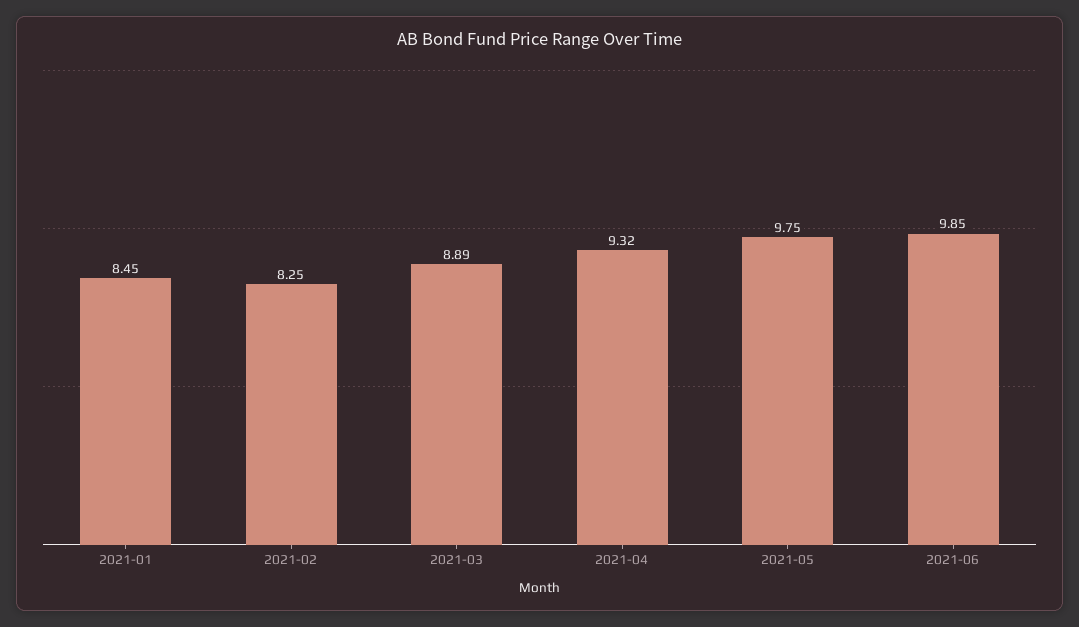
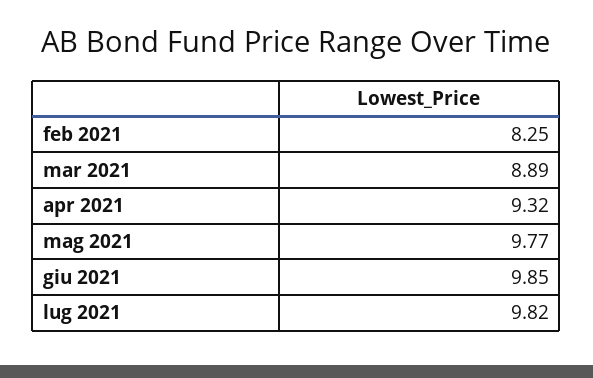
2021-01: 8.45 -> none
2021-05: 9.75 -> 9.77
lug 2021: none -> 9.82

